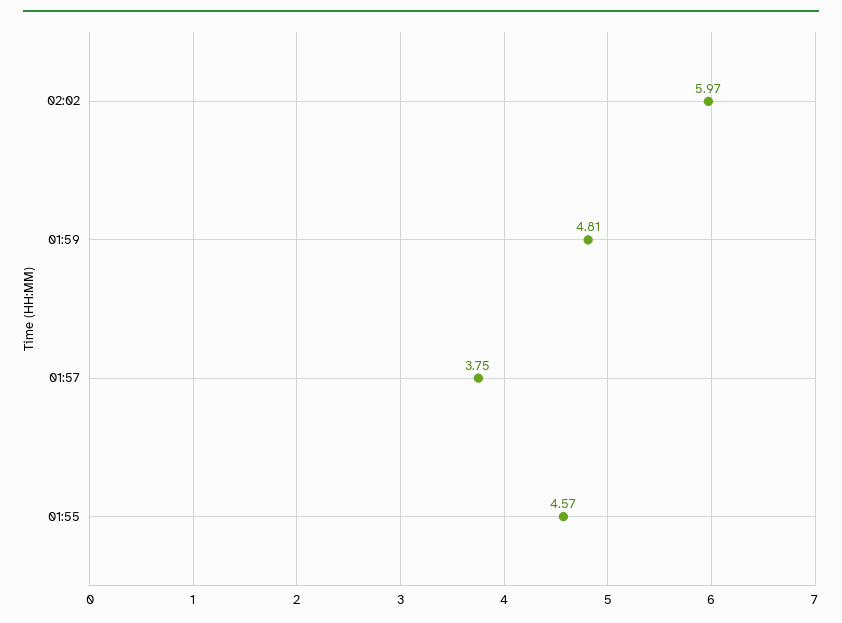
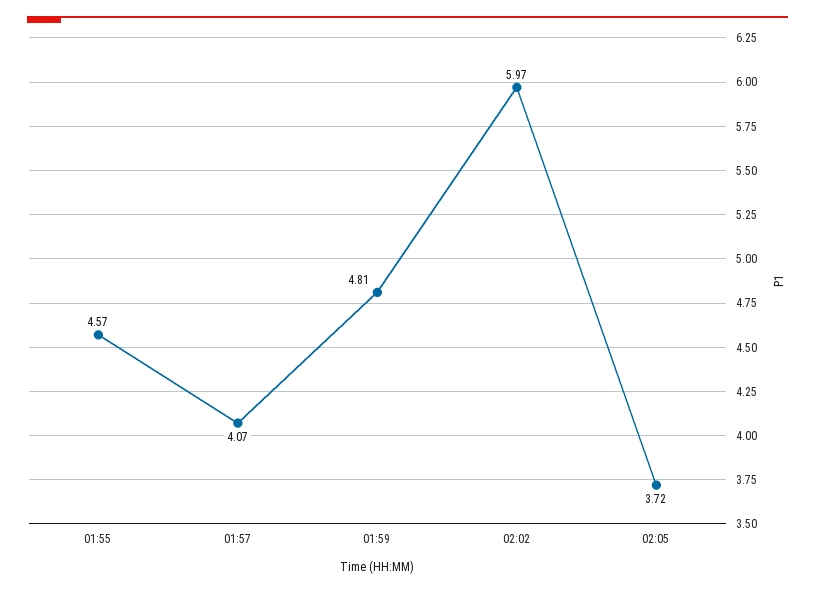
01:57: 3.75 -> 4.07
02:05: none -> 3.72

